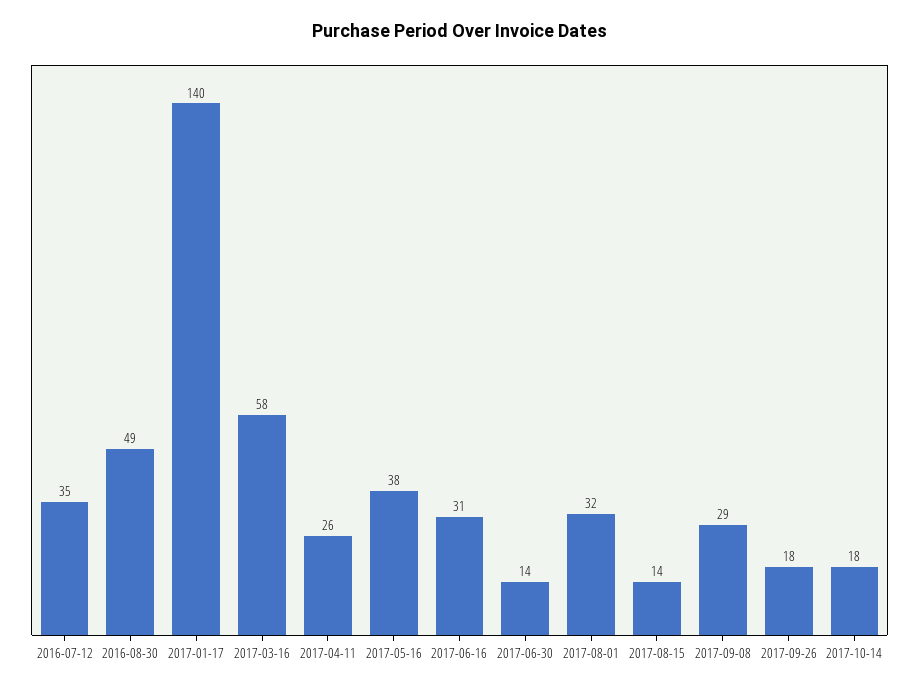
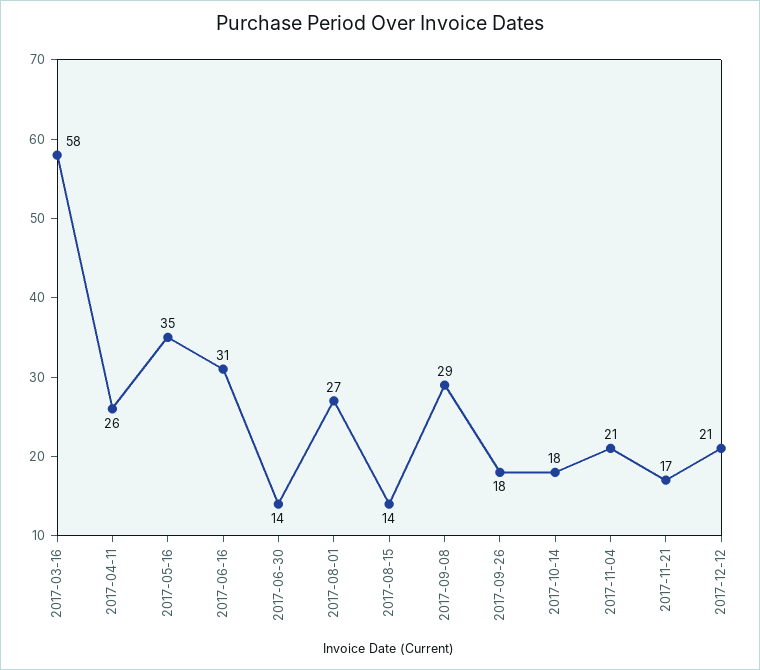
2016-07-12: 35 -> none
2016-08-30: 49 -> none
2017-01-17: 140 -> none
2017-05-16: 38 -> 35
2017-08-01: 32 -> 27
2017-11-04: none -> 21
2017-11-21: none -> 17
2017-12-12: none -> 21

